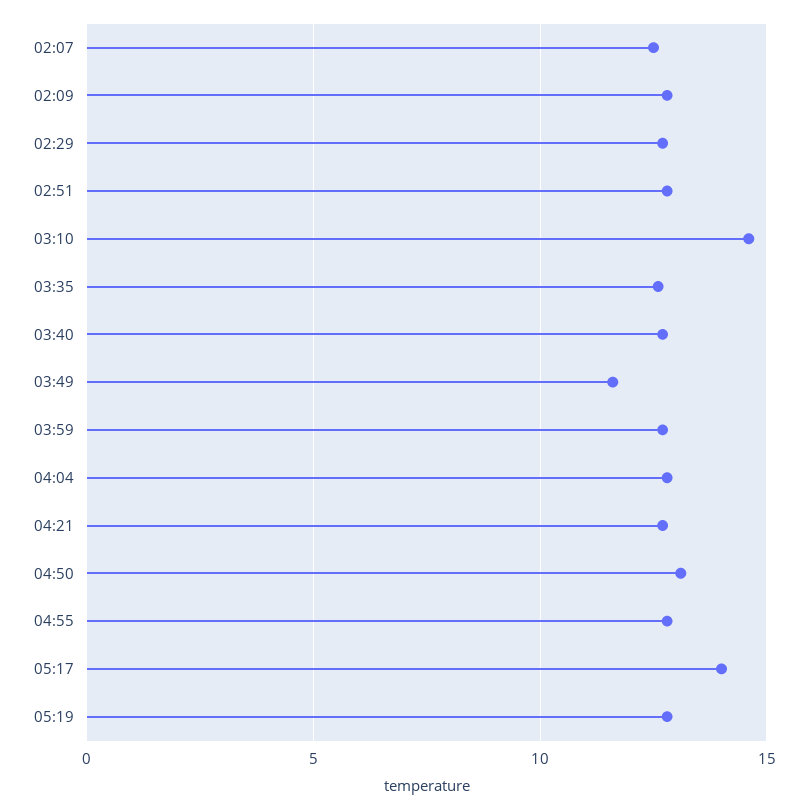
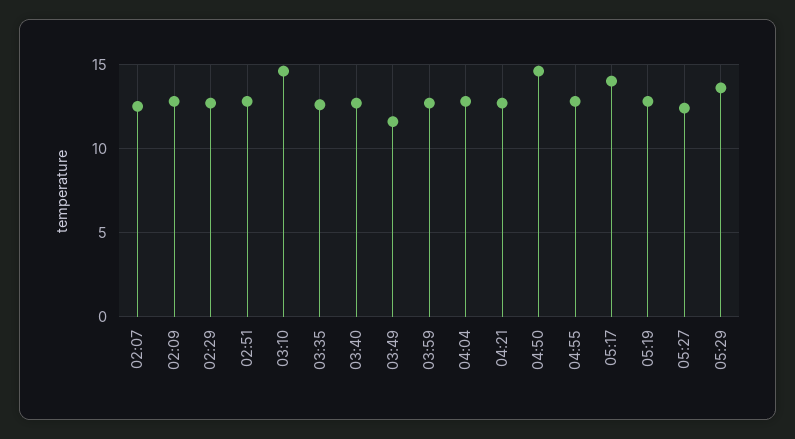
04:50: 13 -> 14.5
05:27: none -> 12.5
05:29: none -> 13.5

